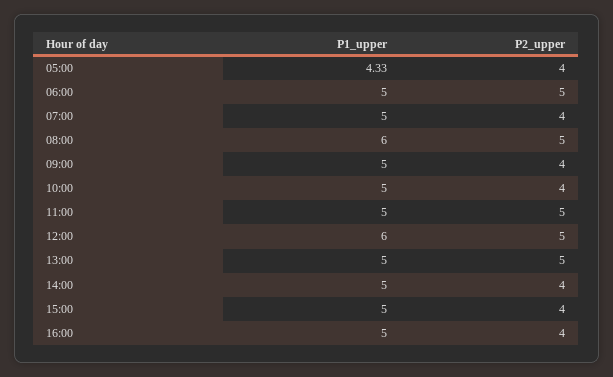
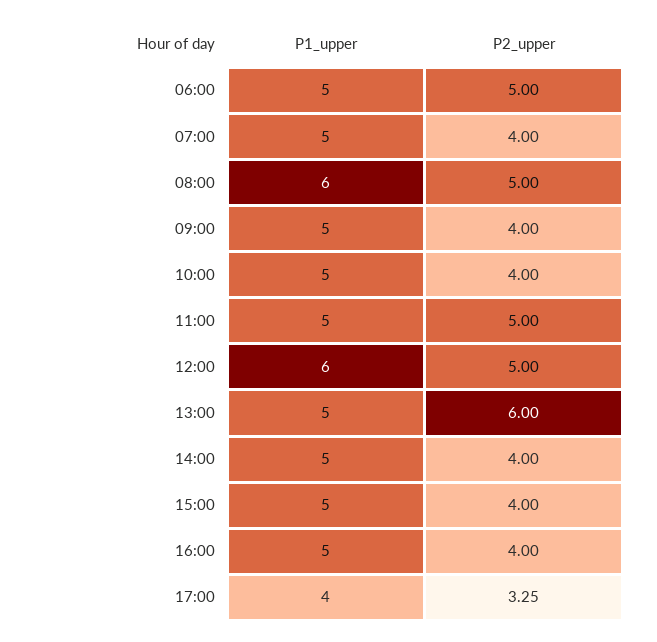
P1_upper, 05:00: 4.33 -> none
P2_upper, 05:00: 4 -> none
P2_upper, 13:00: 5 -> 6
P1_upper, 17:00: none -> 4
P2_upper, 17:00: none -> 3.25

